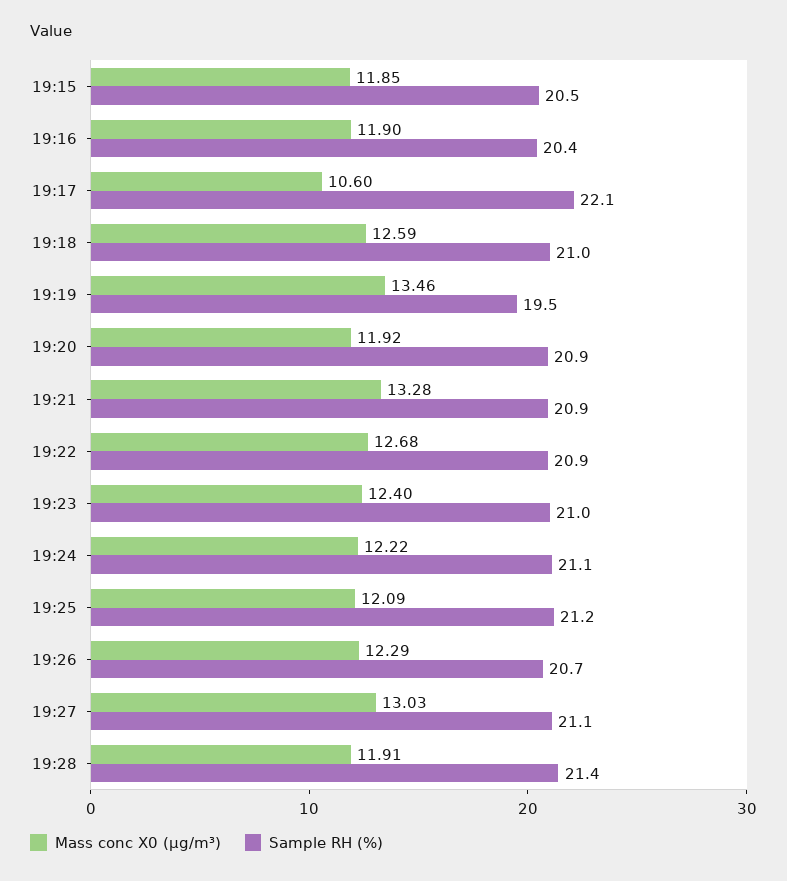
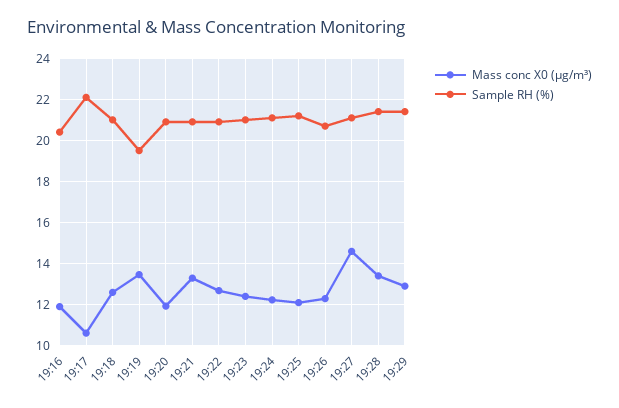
Mass conc X0 (μg/m³), 19:15: 11.85 -> none
Sample RH (%), 19:15: 20.5 -> none
Mass conc X0 (μg/m³), 19:27: 13.03 -> 14.5
Mass conc X0 (μg/m³), 19:28: 11.91 -> 13.5
Mass conc X0 (μg/m³), 19:29: none -> 13
Sample RH (%), 19:29: none -> 21.5

